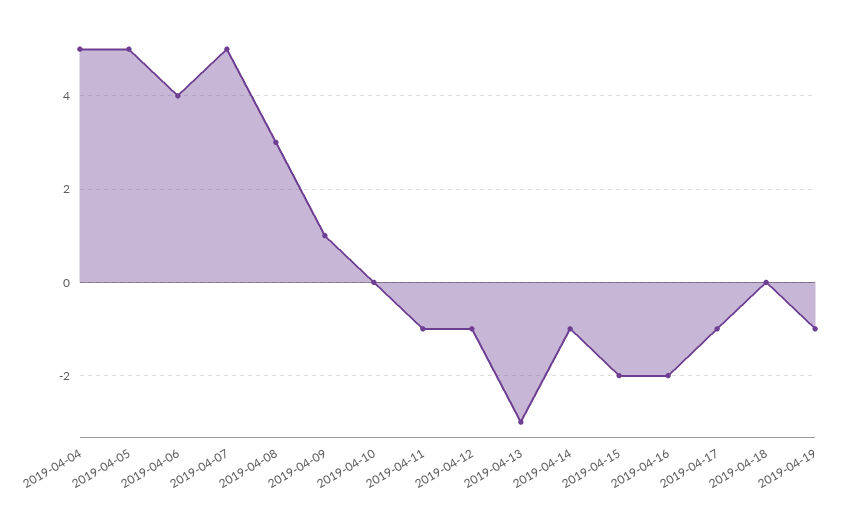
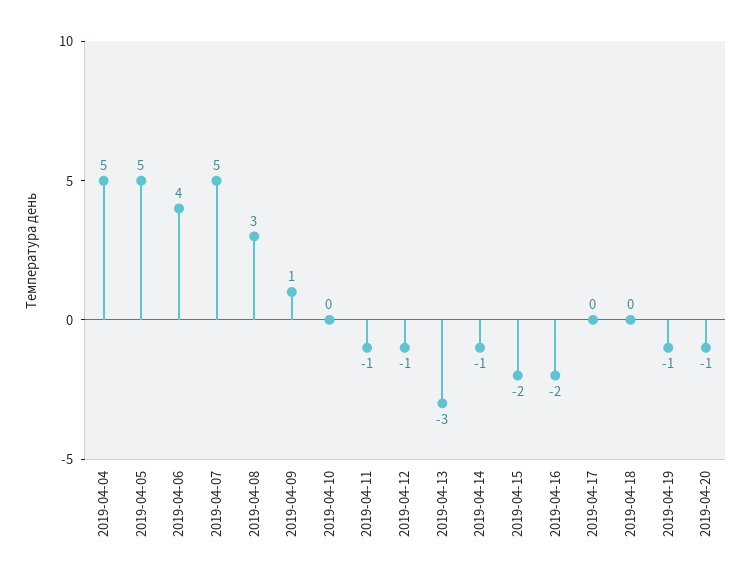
2019-04-17: -1 -> 0
2019-04-20: none -> -1

